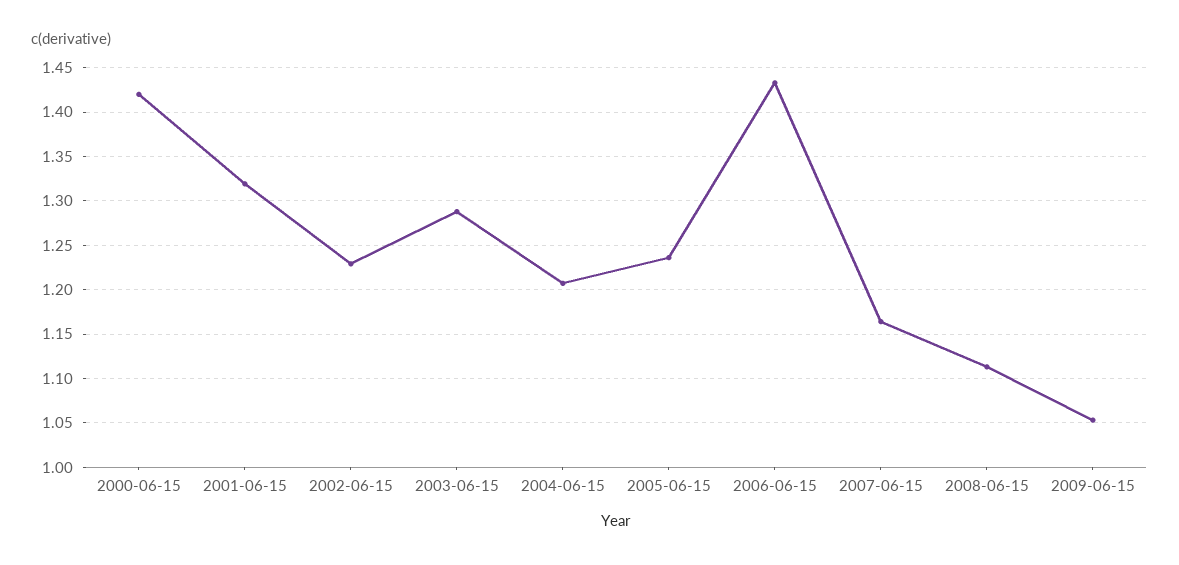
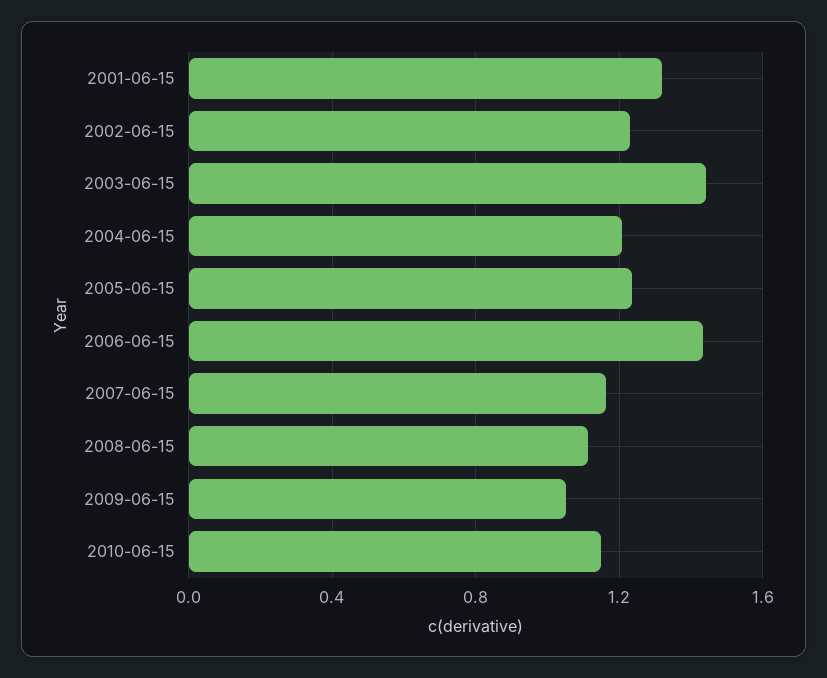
2000-06-15: 1.42 -> none
2003-06-15: 1.29 -> 1.45
2010-06-15: none -> 1.15

